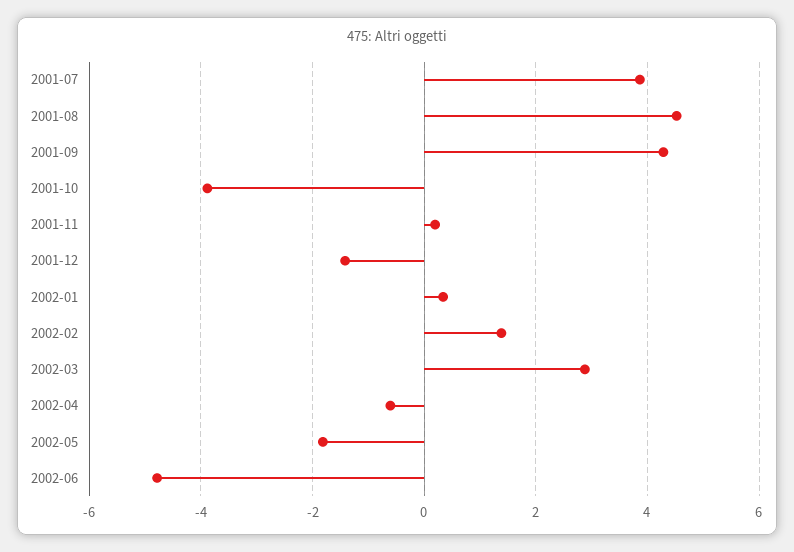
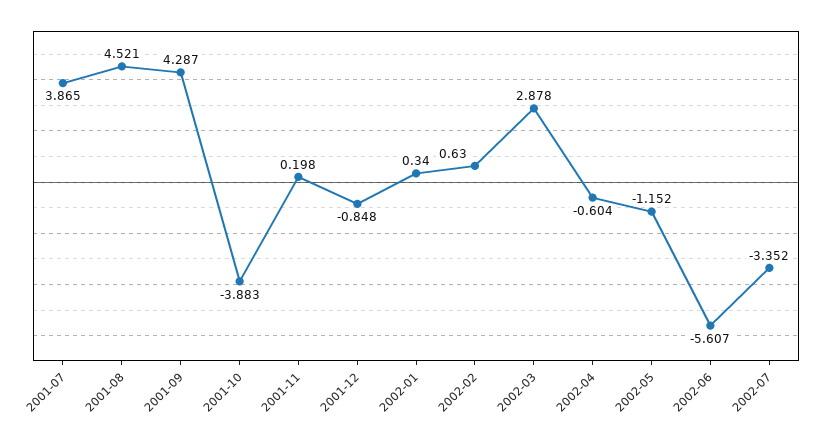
2001-12: -1.4 -> -0.848
2002-02: 1.4 -> 0.63
2002-05: -1.8 -> -1.152
2002-06: -4.8 -> -5.607
2002-07: none -> -3.352

